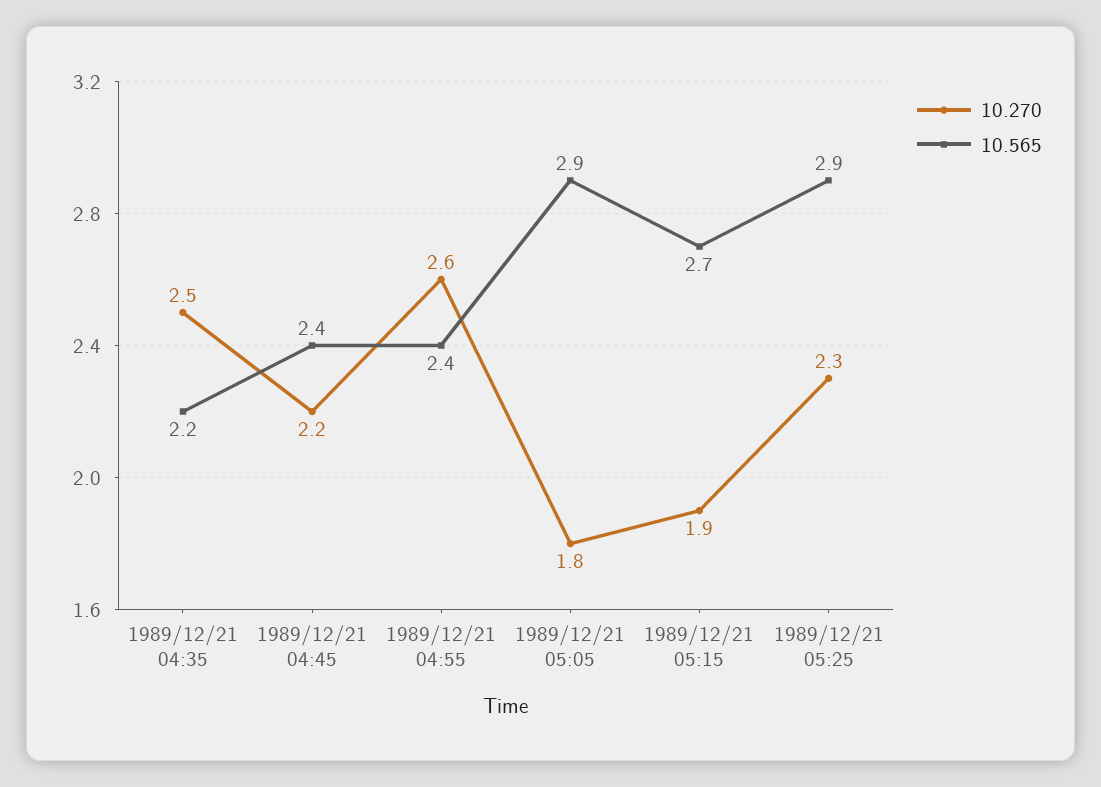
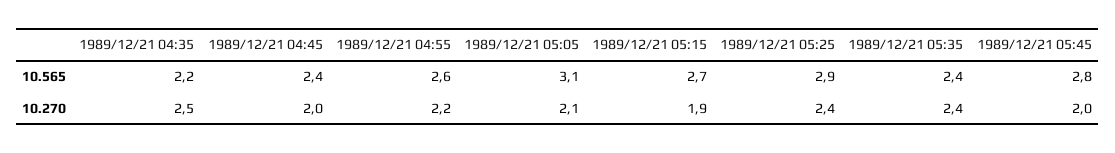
10.270, 1989/12/21 04:45: 2.2 -> 2
10.270, 1989/12/21 04:55: 2.6 -> 2.2
10.565, 1989/12/21 04:55: 2.4 -> 2.6
10.270, 1989/12/21 05:05: 1.8 -> 2.1
10.565, 1989/12/21 05:05: 2.9 -> 3.1
10.270, 1989/12/21 05:25: 2.3 -> 2.4
10.565, 1989/12/21 05:35: none -> 2.4
10.565, 1989/12/21 05:45: none -> 2.8
10.270, 1989/12/21 05:35: none -> 2.4
10.270, 1989/12/21 05:45: none -> 2

